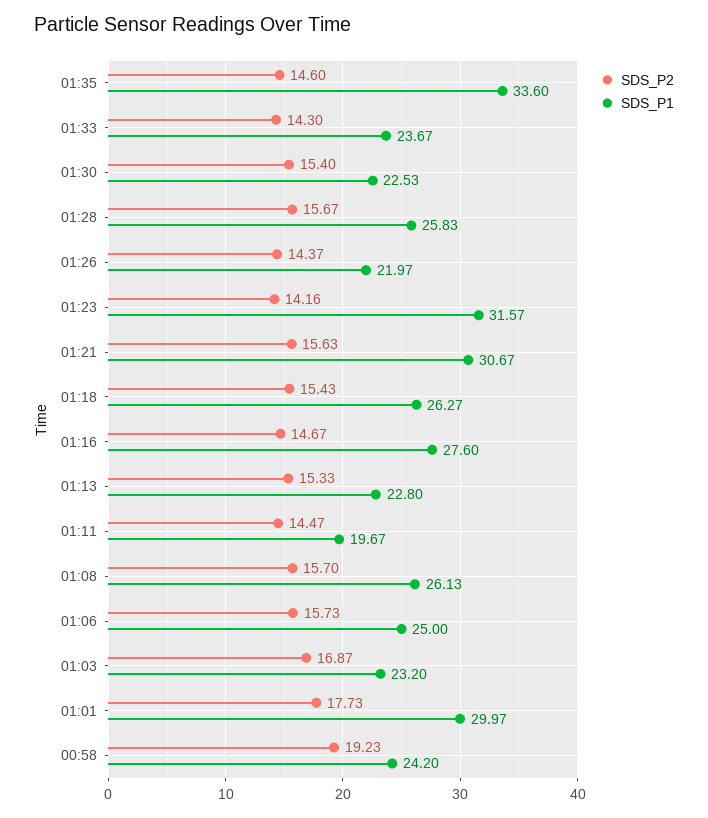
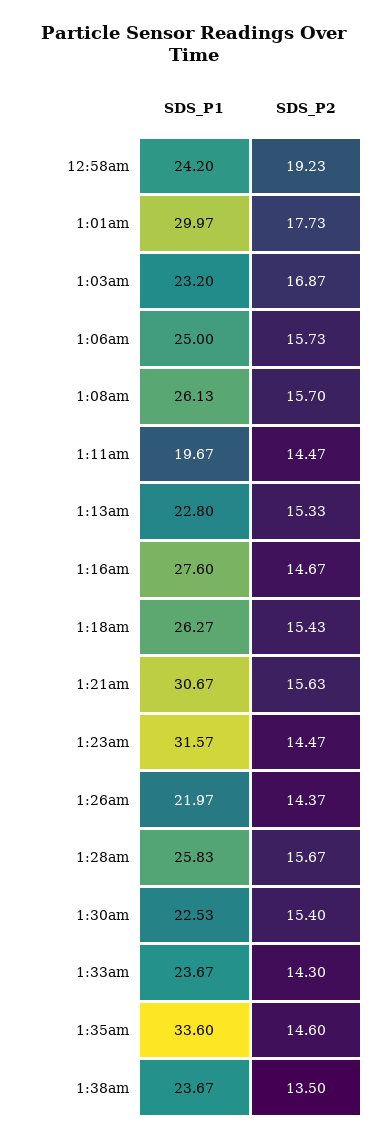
SDS_P2, 01:23: 14.16 -> 14.47
SDS_P1, 1:38am: none -> 23.67
SDS_P2, 1:38am: none -> 13.5

